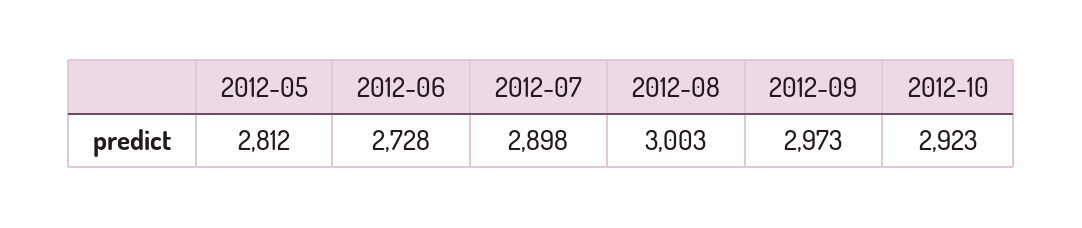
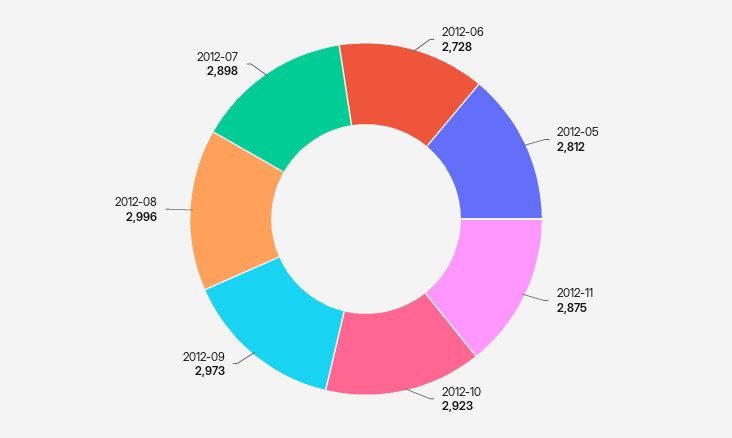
2012-08: 3003 -> 2996
2012-11: none -> 2875

